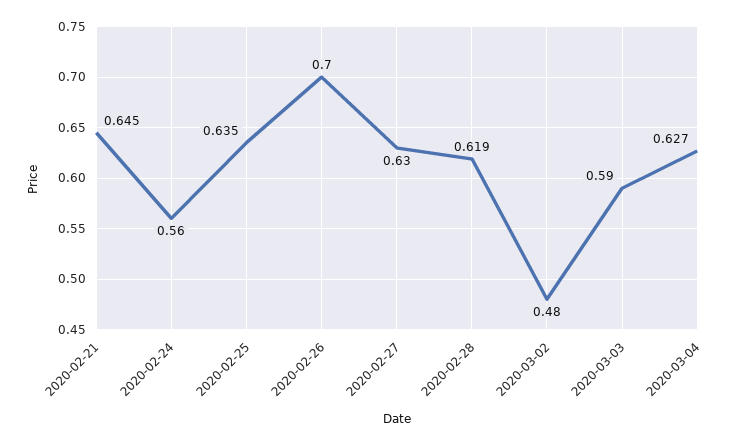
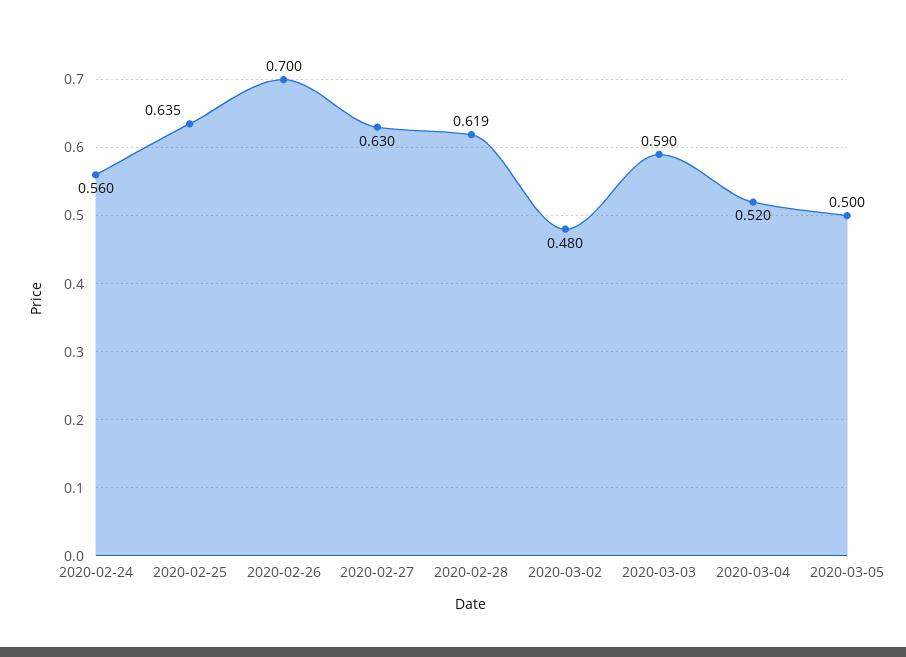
2020-02-21: 0.645 -> none
2020-03-04: 0.627 -> 0.52
2020-03-05: none -> 0.5

